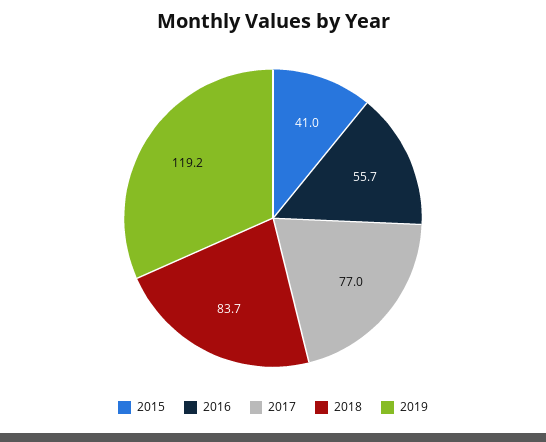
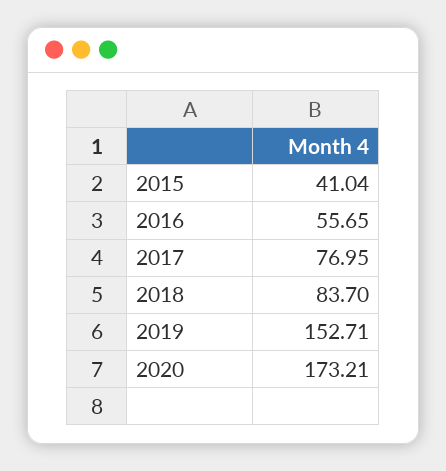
2019: 119.2 -> 152.71
2020: none -> 173.21

